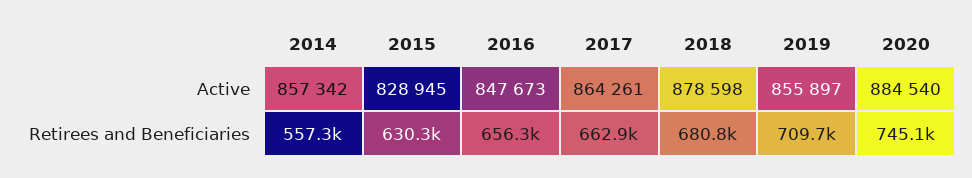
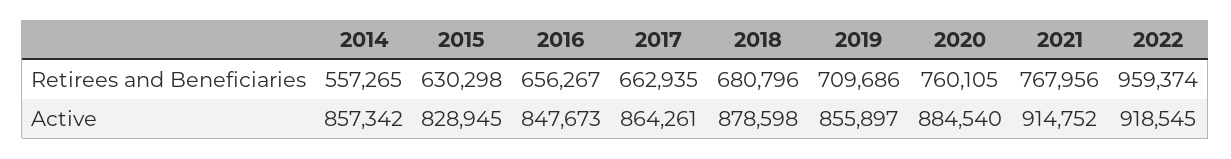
2020, Retirees and Beneficiaries: 745100 -> 760105
2021, Retirees and Beneficiaries: none -> 767956
2022, Retirees and Beneficiaries: none -> 959374
2021, Active: none -> 914752
2022, Active: none -> 918545

